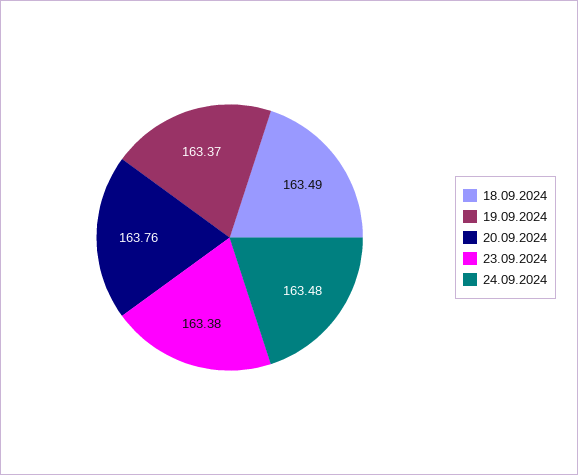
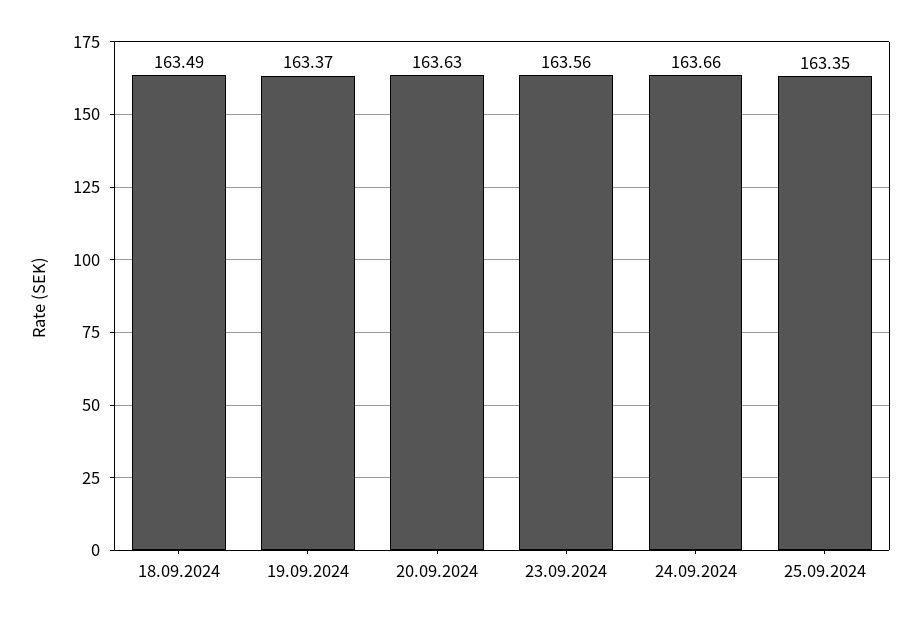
20.09.2024: 163.76 -> 163.63
23.09.2024: 163.38 -> 163.56
24.09.2024: 163.48 -> 163.66
25.09.2024: none -> 163.35

